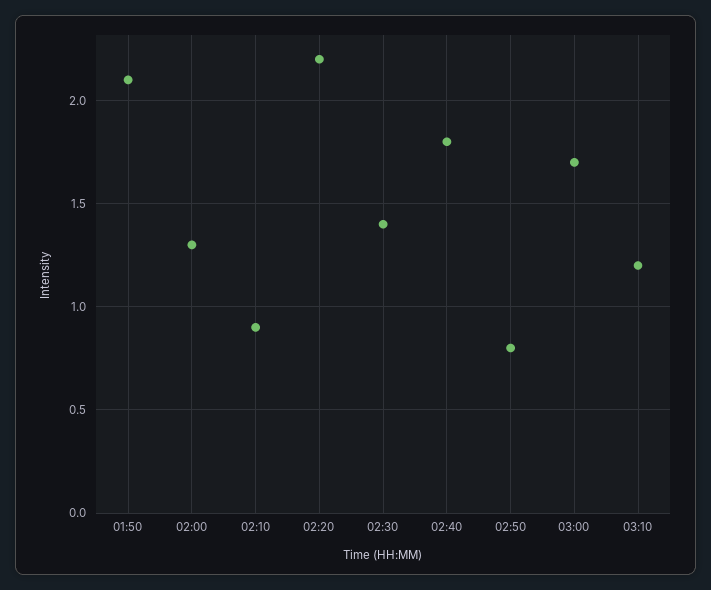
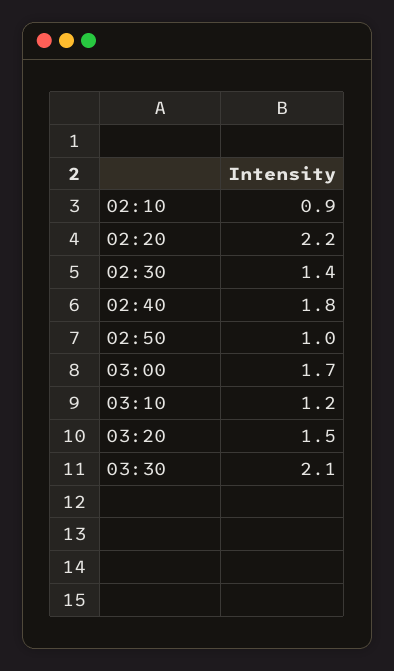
01:50: 2.1 -> none
02:00: 1.3 -> none
02:50: 0.8 -> 1
03:20: none -> 1.5
03:30: none -> 2.1

